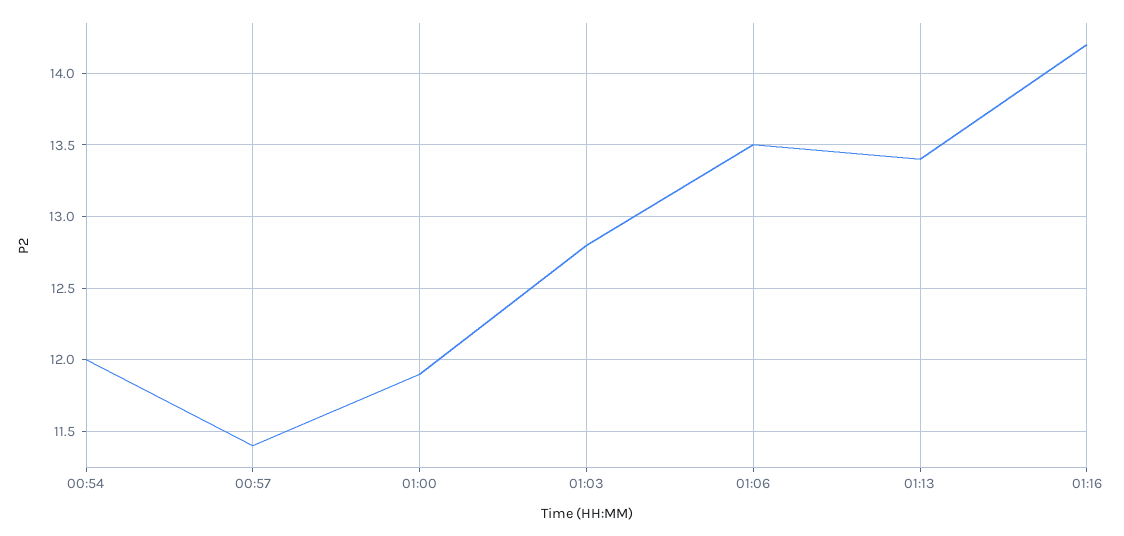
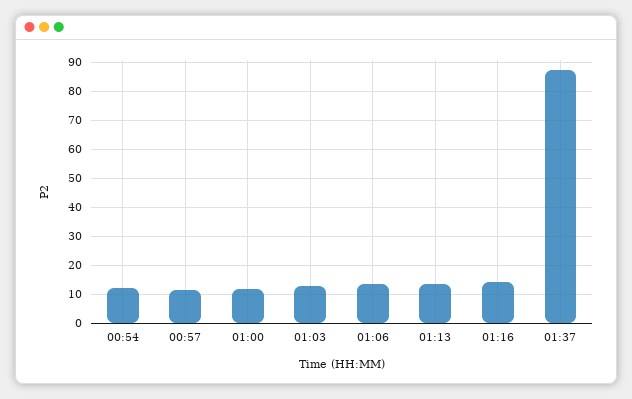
01:37: none -> 87.5

